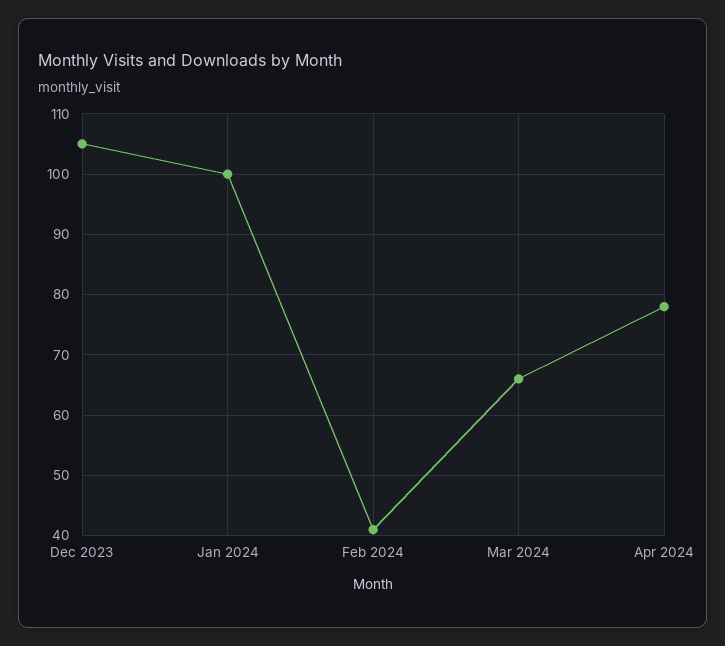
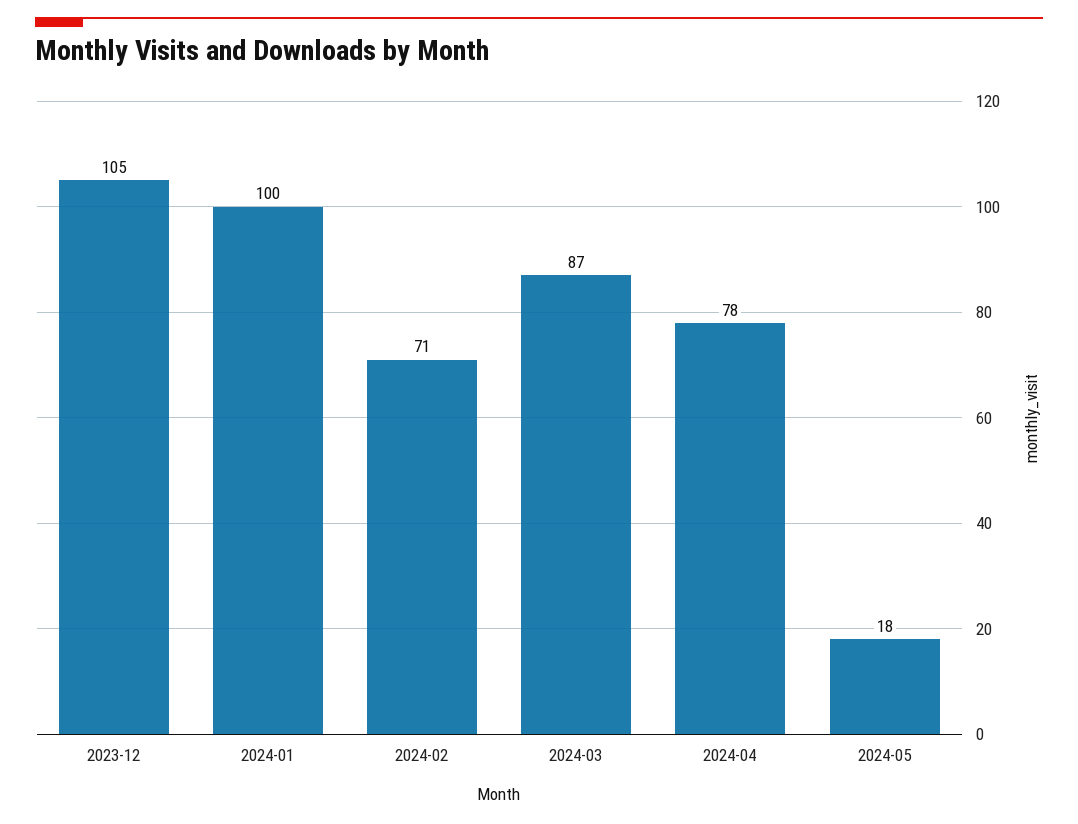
Feb 2024: 41 -> 71
Mar 2024: 66 -> 87
2024-05: none -> 18

